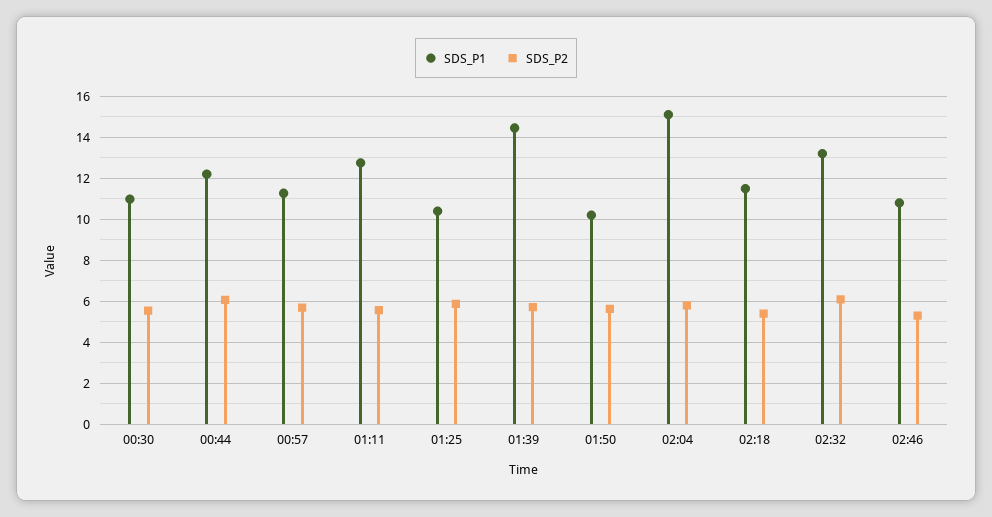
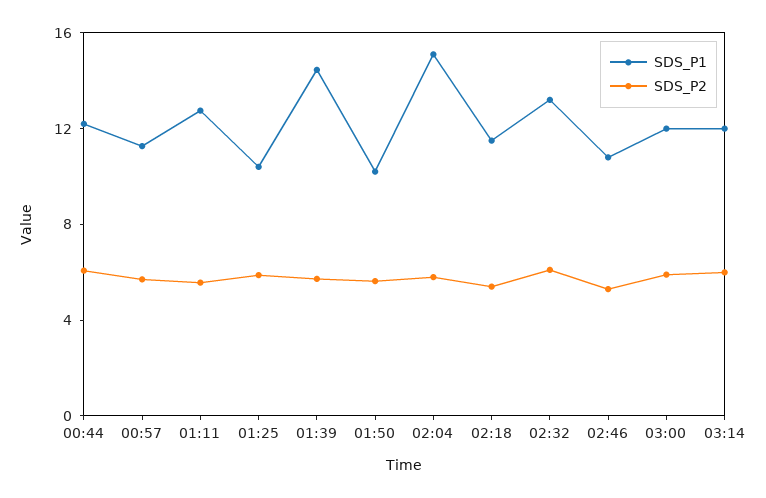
SDS_P1, 00:30: 11 -> none
SDS_P2, 00:30: 5.5 -> none
SDS_P1, 03:00: none -> 12
SDS_P2, 03:00: none -> 6
SDS_P1, 03:14: none -> 12
SDS_P2, 03:14: none -> 6

